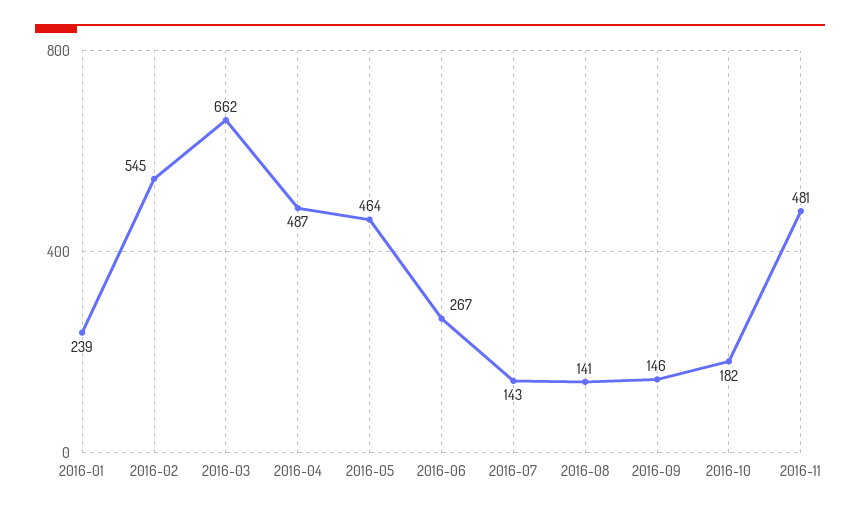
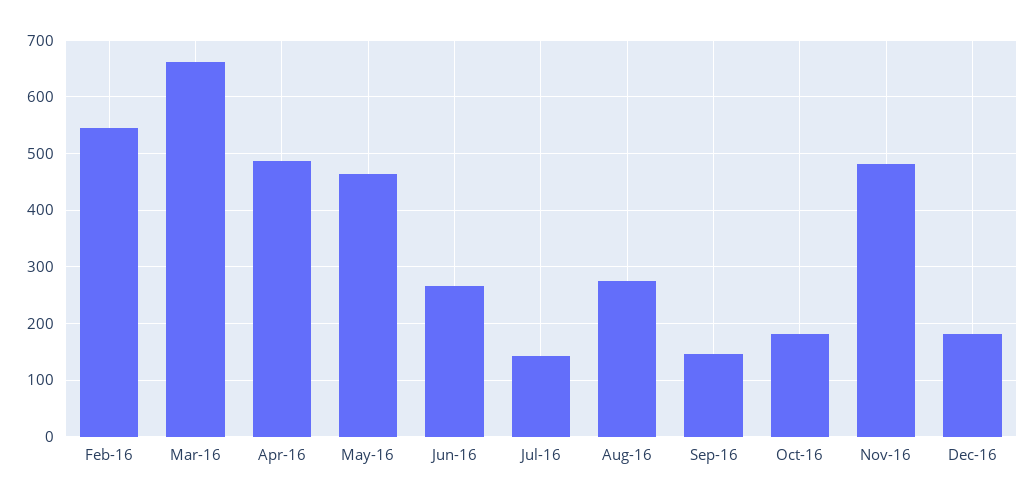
2016-01: 239 -> none
2016-08: 141 -> 280
Dec-16: none -> 180

